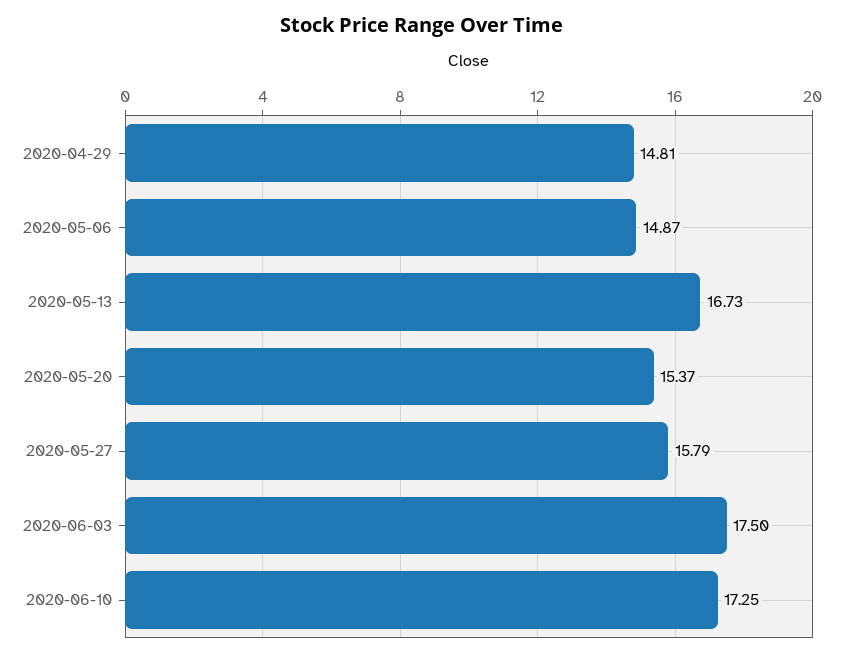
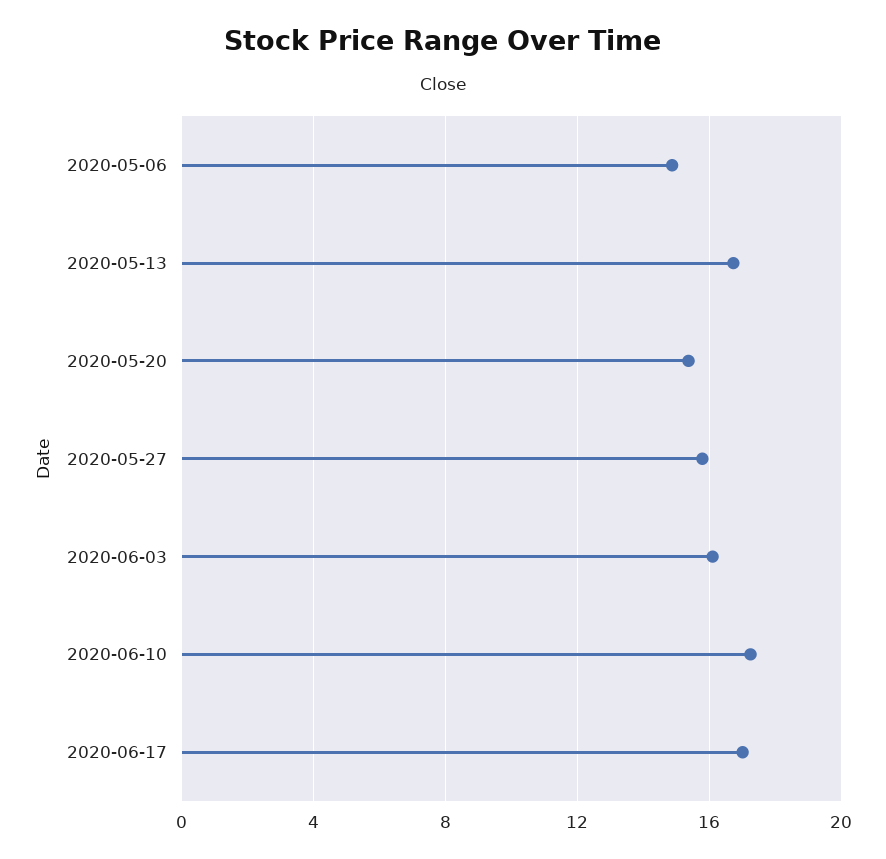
2020-04-29: 14.81 -> none
2020-06-03: 17.5 -> 16
2020-06-17: none -> 17

